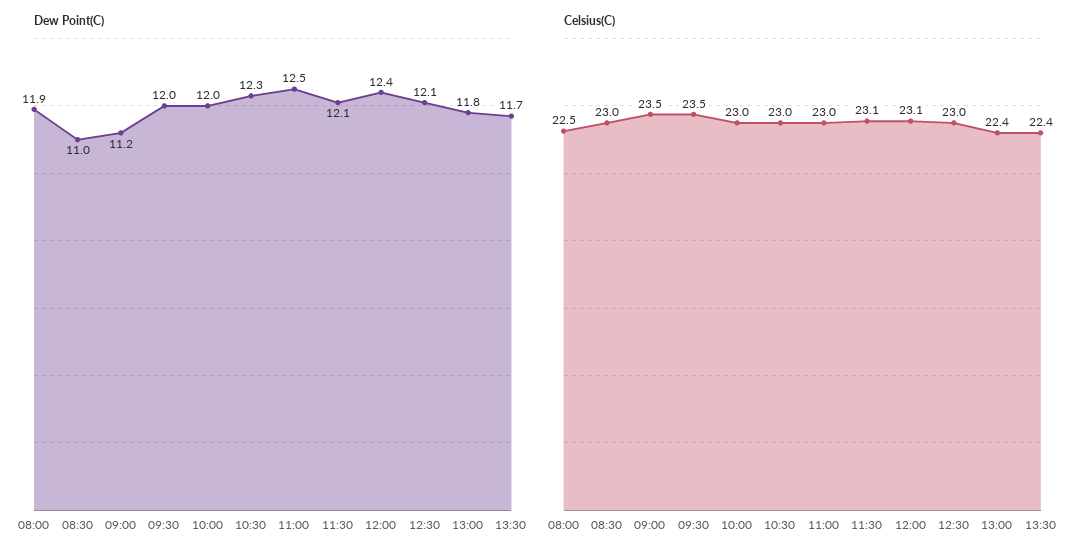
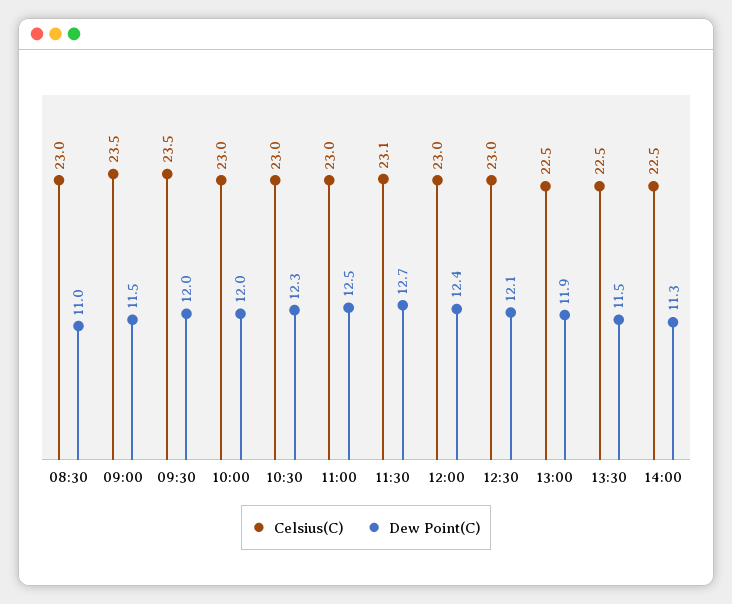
Dew Point(C), 08:00: 11.9 -> none
Dew Point(C), 09:00: 11.2 -> 11.5
Dew Point(C), 11:30: 12.1 -> 12.7
Dew Point(C), 13:00: 11.8 -> 11.9
Dew Point(C), 13:30: 11.7 -> 11.5
Celsius(C), 08:00: 22.5 -> none
Celsius(C), 12:00: 23.1 -> 23
Celsius(C), 13:00: 22.4 -> 22.5
Celsius(C), 13:30: 22.4 -> 22.5
Celsius(C), 14:00: none -> 22.5
Dew Point(C), 14:00: none -> 11.3

